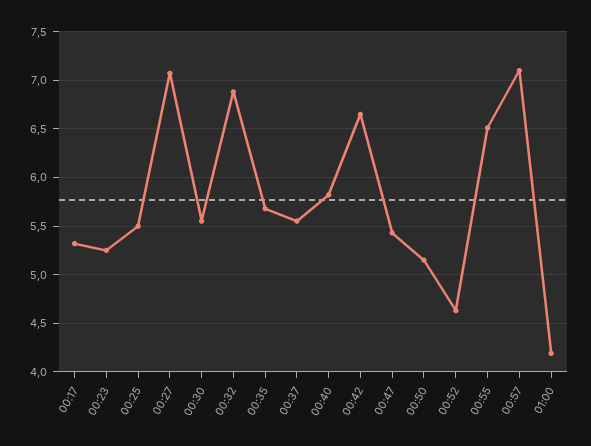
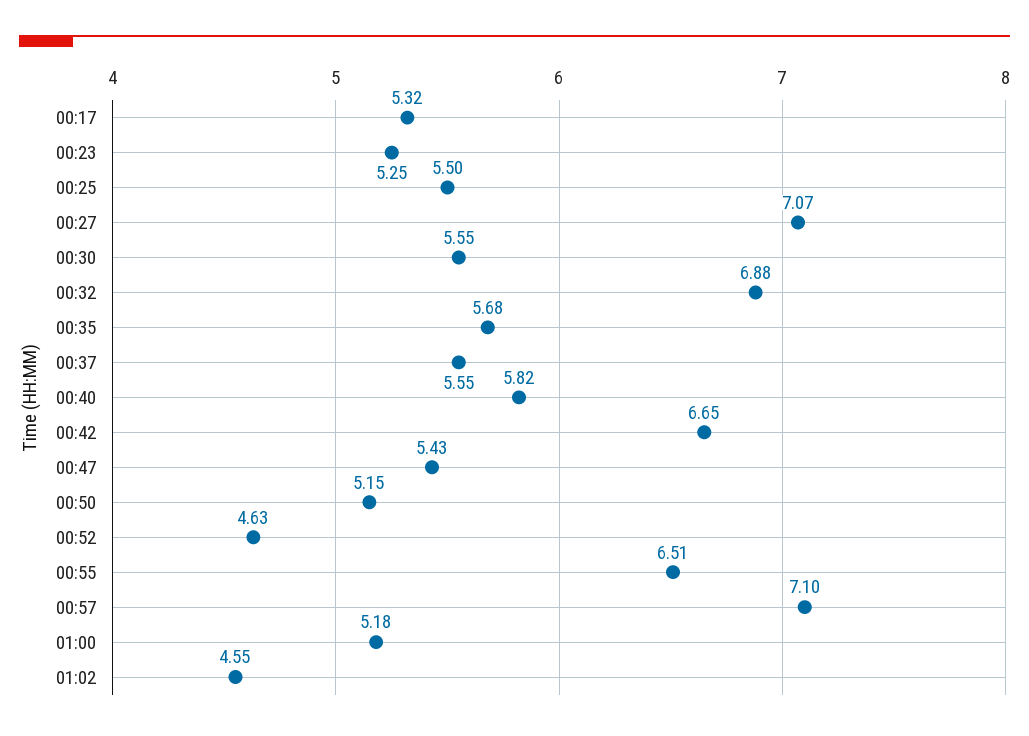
01:00: 4.2 -> 5.18
01:02: none -> 4.55

